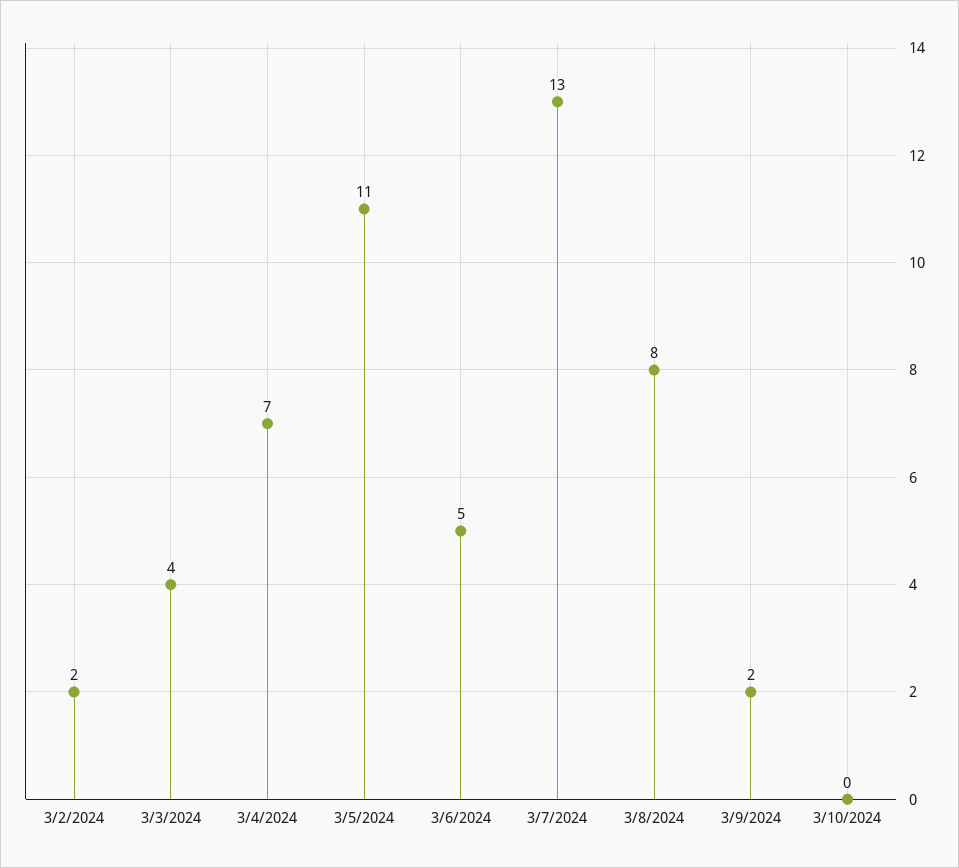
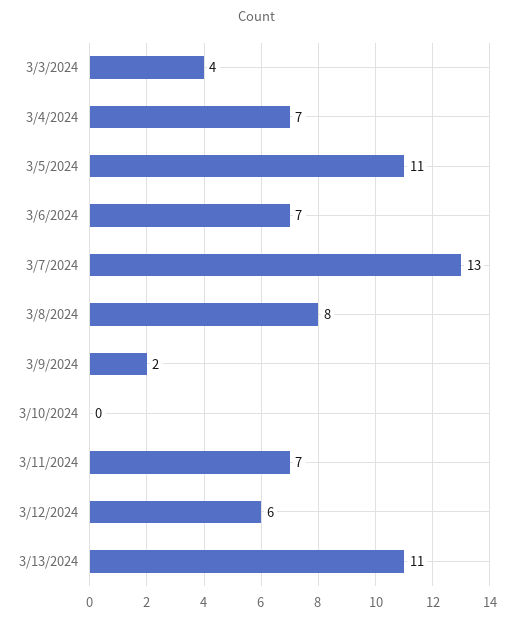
3/2/2024: 2 -> none
3/6/2024: 5 -> 7
3/11/2024: none -> 7
3/12/2024: none -> 6
3/13/2024: none -> 11

